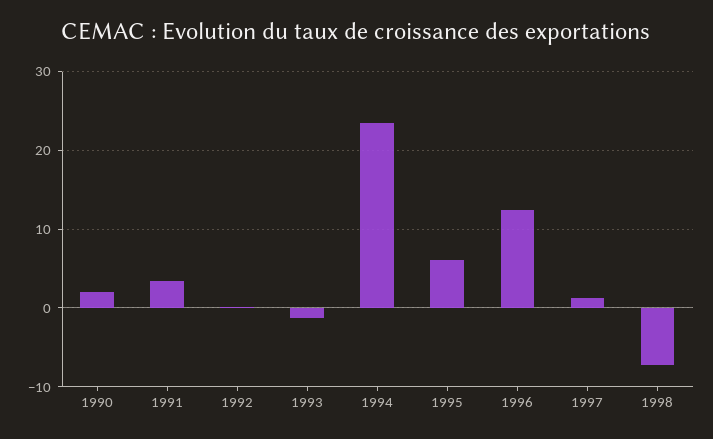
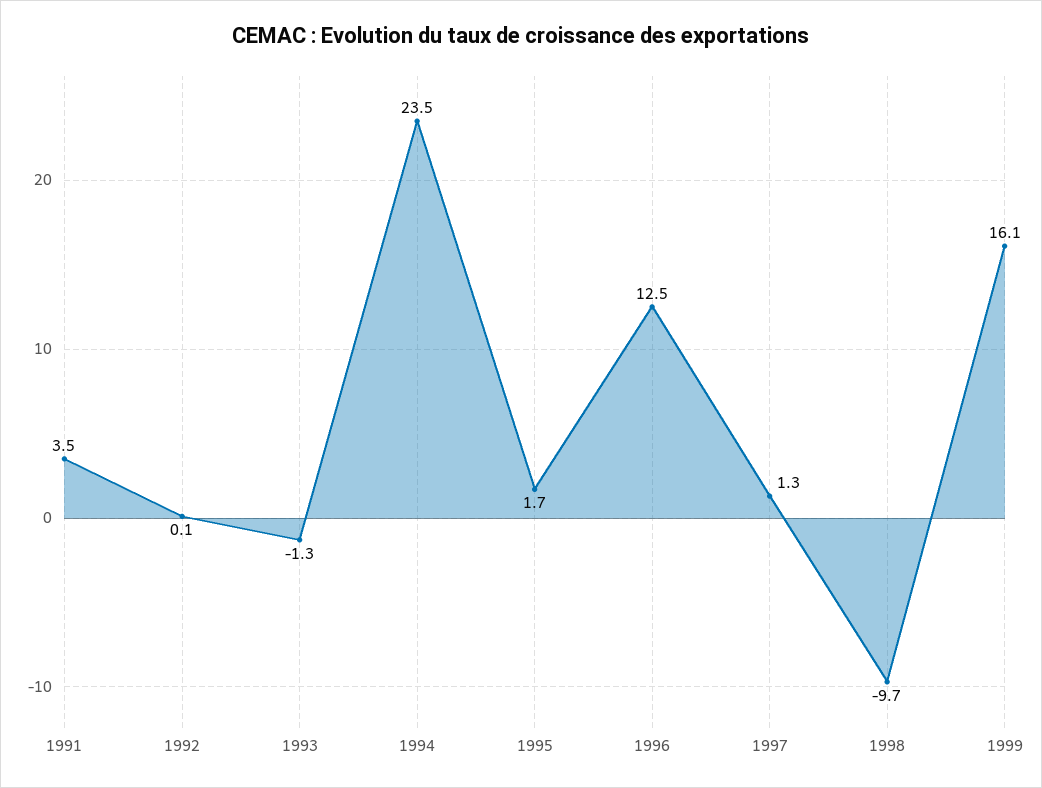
1990: 2 -> none
1995: 6 -> 1.7
1998: -7 -> -9.7
1999: none -> 16.1

